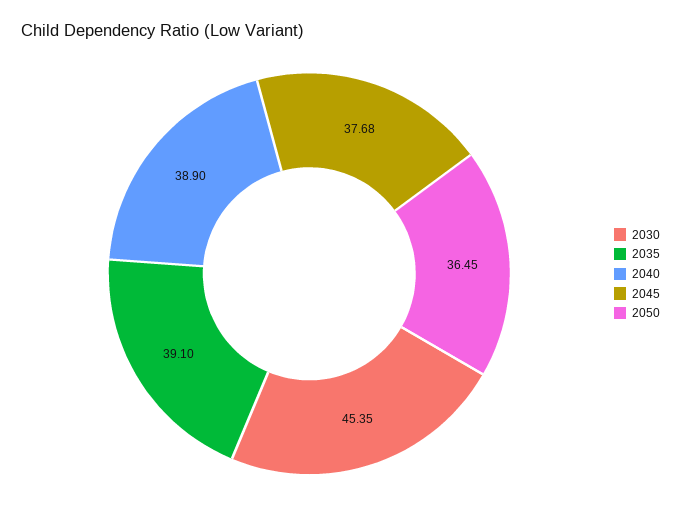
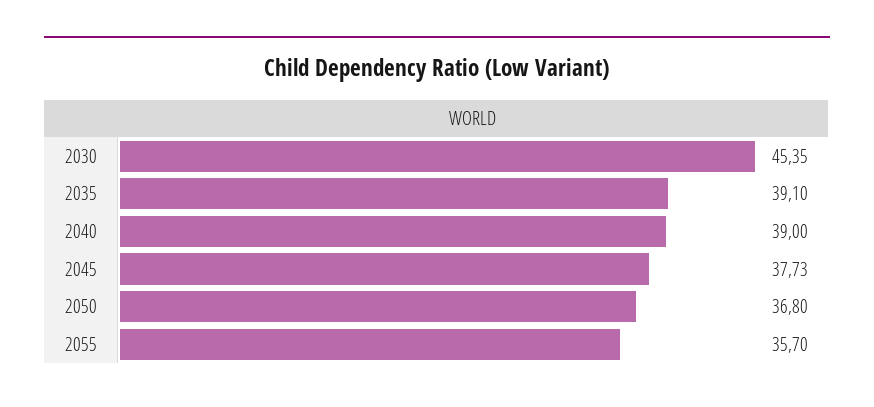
2040: 38.9 -> 39
2045: 37.68 -> 37.73
2050: 36.45 -> 36.8
2055: none -> 35.7

